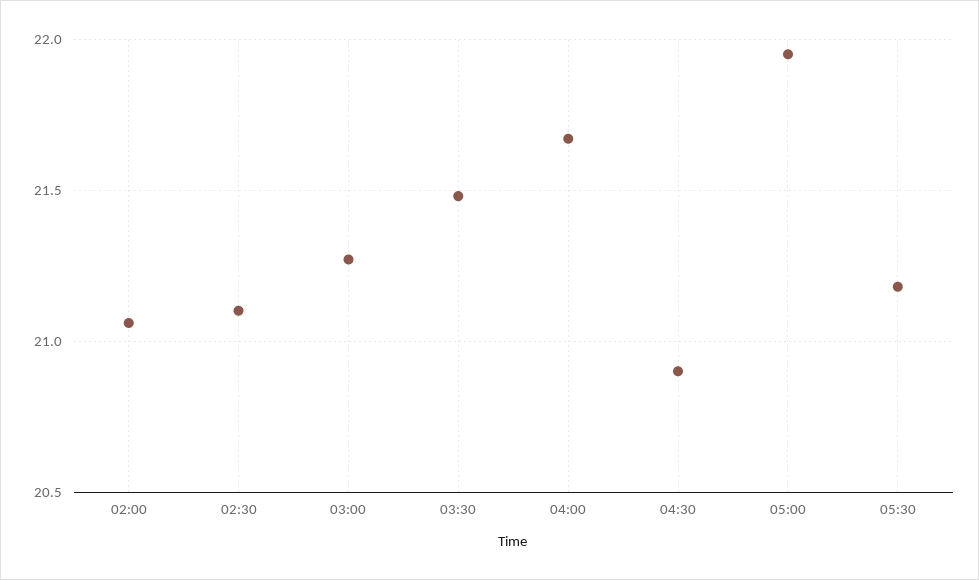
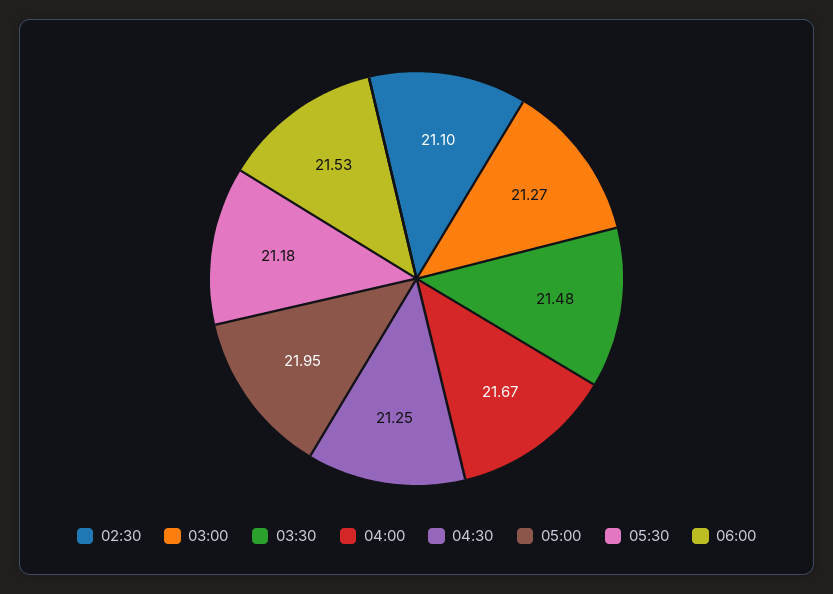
02:00: 21.05 -> none
04:30: 20.9 -> 21.25
06:00: none -> 21.53

